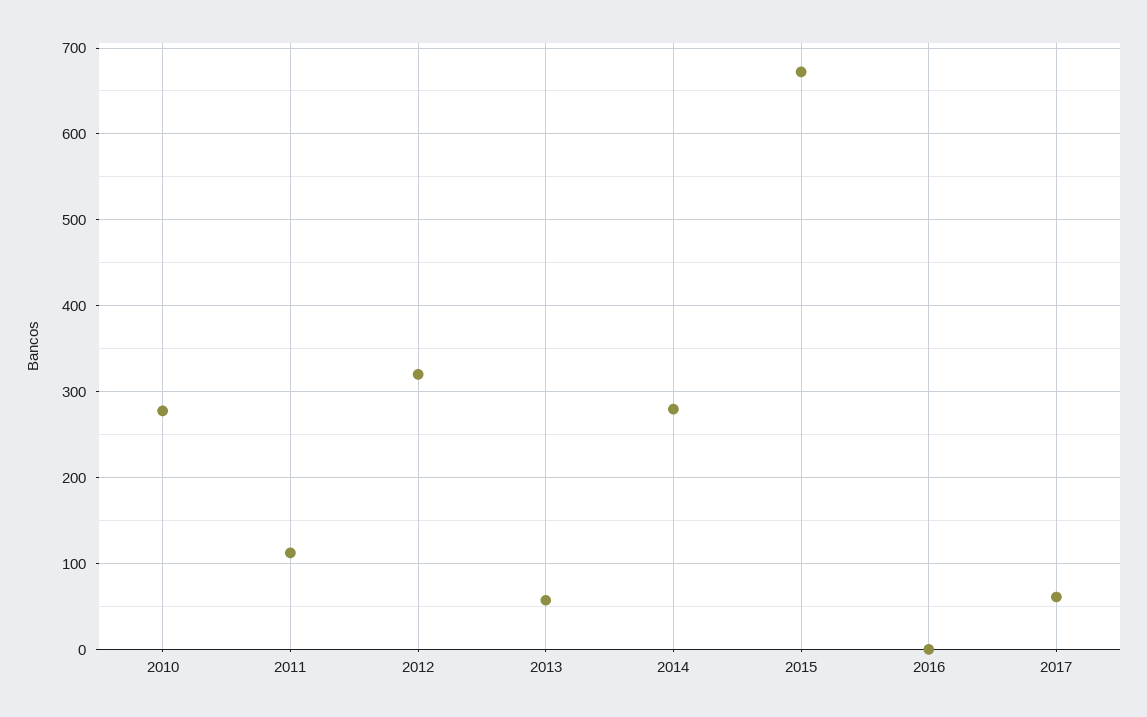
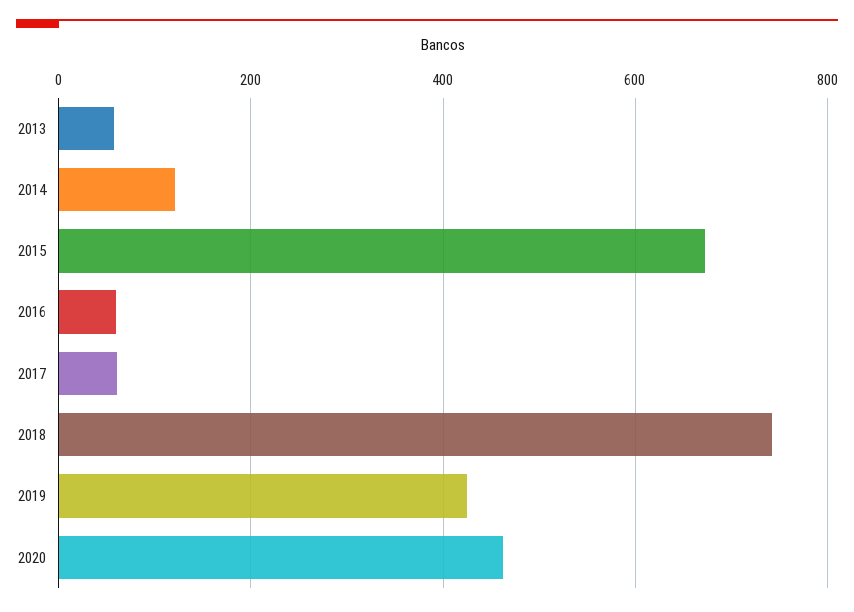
2010: 280 -> none
2011: 110 -> none
2012: 320 -> none
2014: 280 -> 120
2016: 0 -> 60
2018: none -> 740
2019: none -> 420
2020: none -> 460

